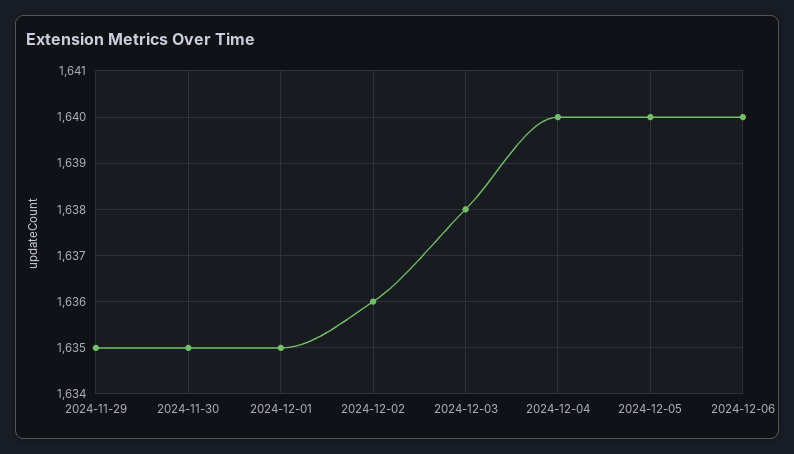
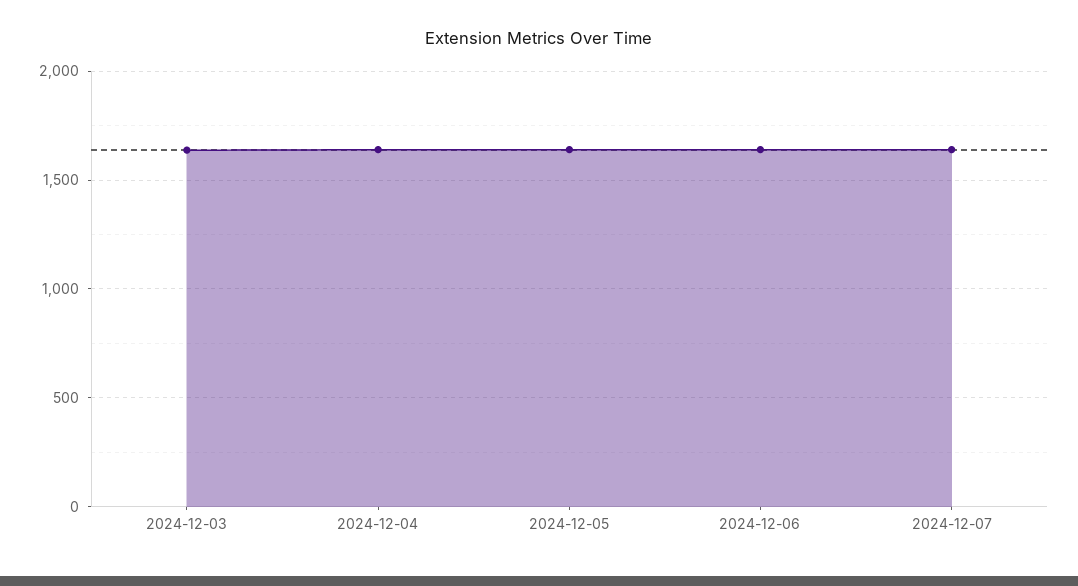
2024-11-29: 1635 -> none
2024-11-30: 1635 -> none
2024-12-01: 1635 -> none
2024-12-02: 1636 -> none
2024-12-07: none -> 1650

